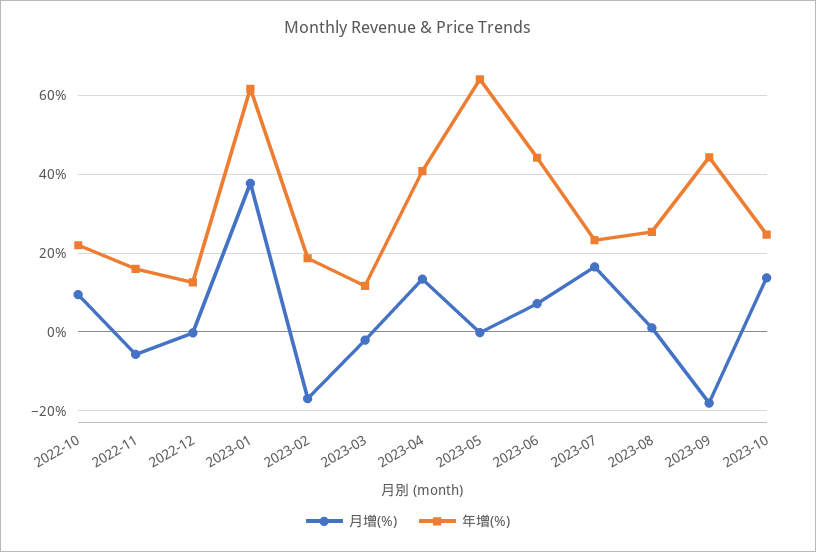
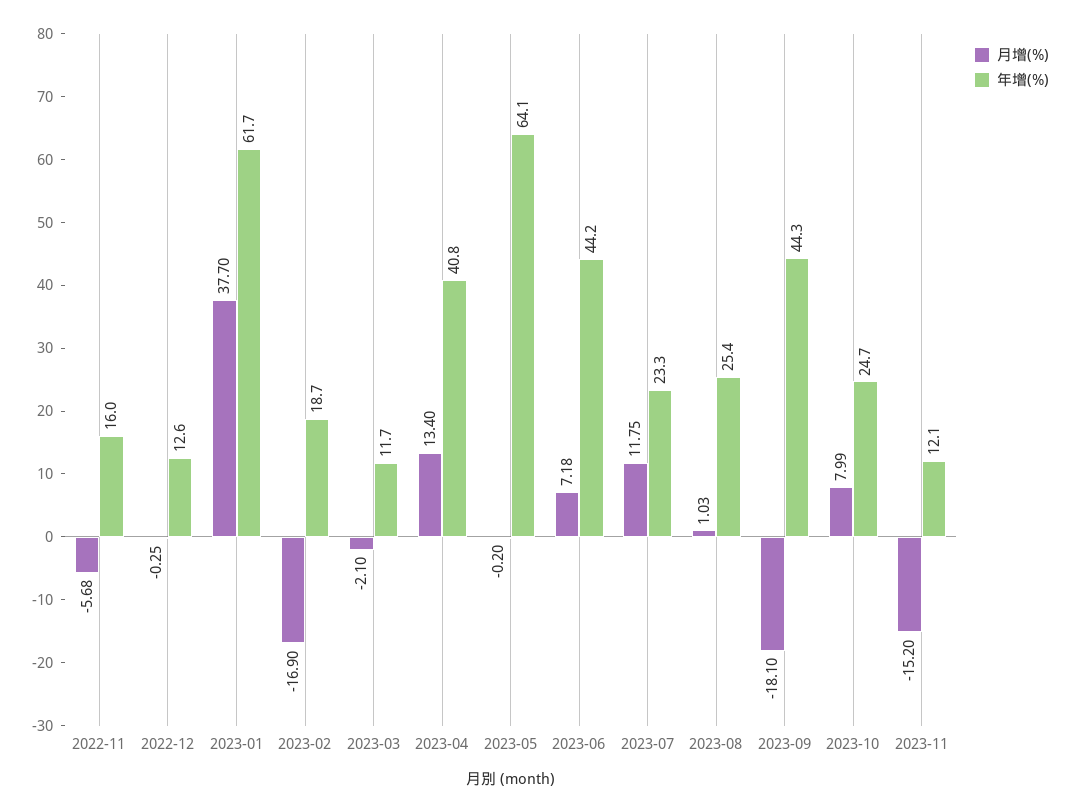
月增(%), 2022-10: 10 -> none
年增(%), 2022-10: 22 -> none
月增(%), 2023-07: 16 -> 11.75
月增(%), 2023-10: 14 -> 7.99
月增(%), 2023-11: none -> -15.2
年增(%), 2023-11: none -> 12.1

